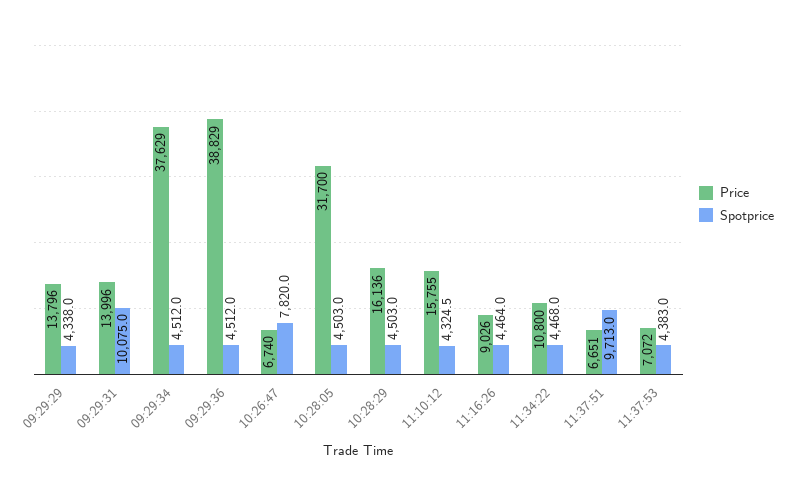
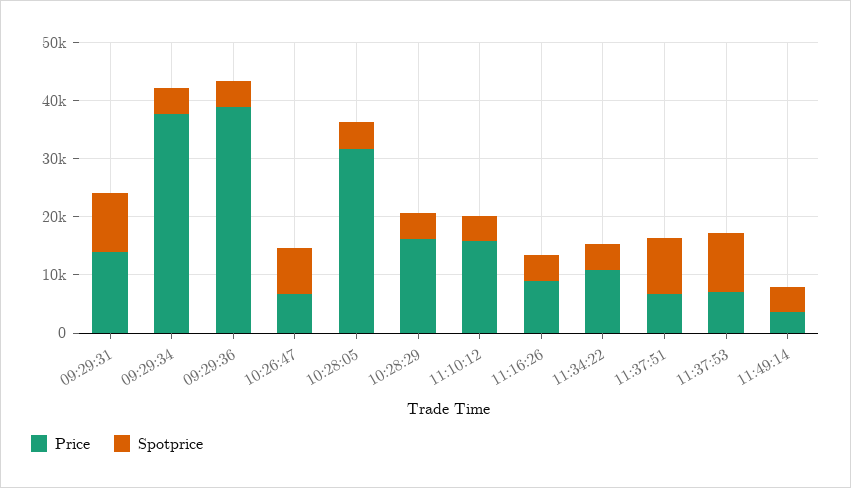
Price, 09:29:29: 13796 -> none
Spotprice, 09:29:29: 4338 -> none
Spotprice, 11:37:53: 4383 -> 10000
Price, 11:49:14: none -> 4000
Spotprice, 11:49:14: none -> 4000

